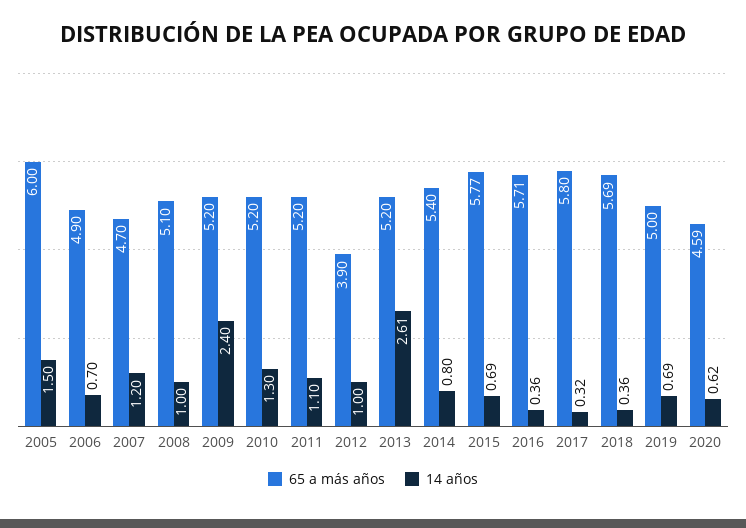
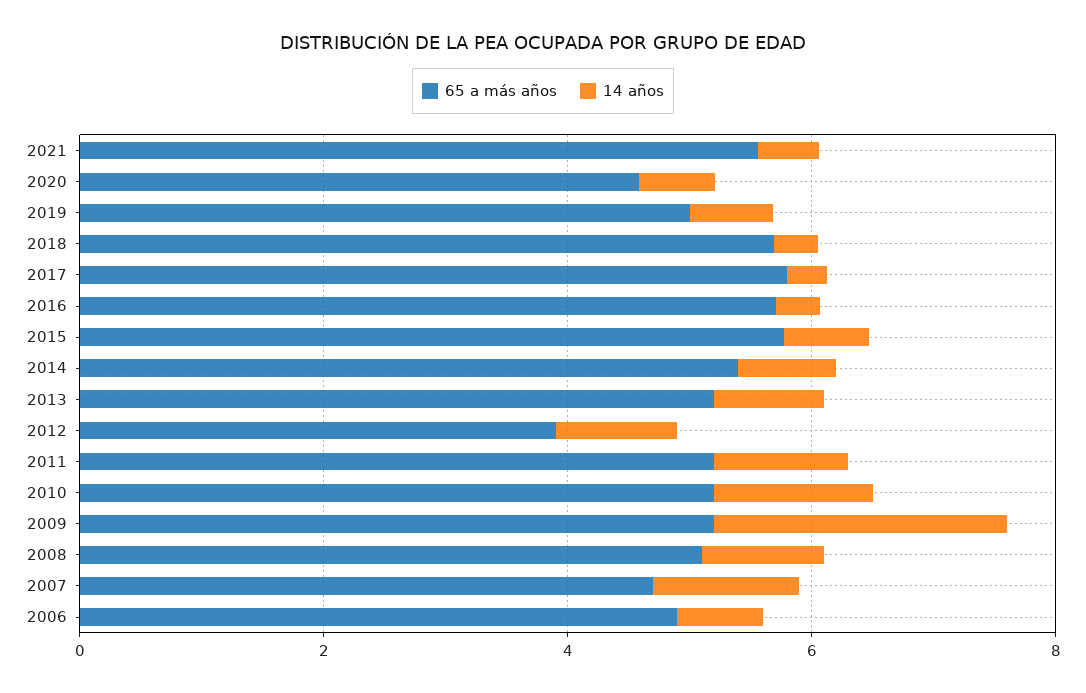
65 a más años, 2005: 6 -> none
14 años, 2005: 1.5 -> none
14 años, 2013: 2.61 -> 1
65 a más años, 2021: none -> 5.5
14 años, 2021: none -> 0.5

